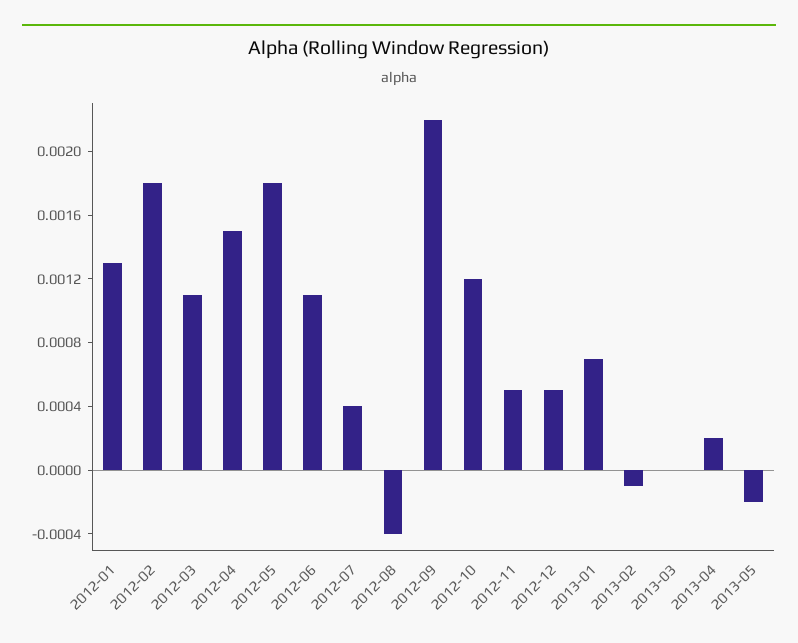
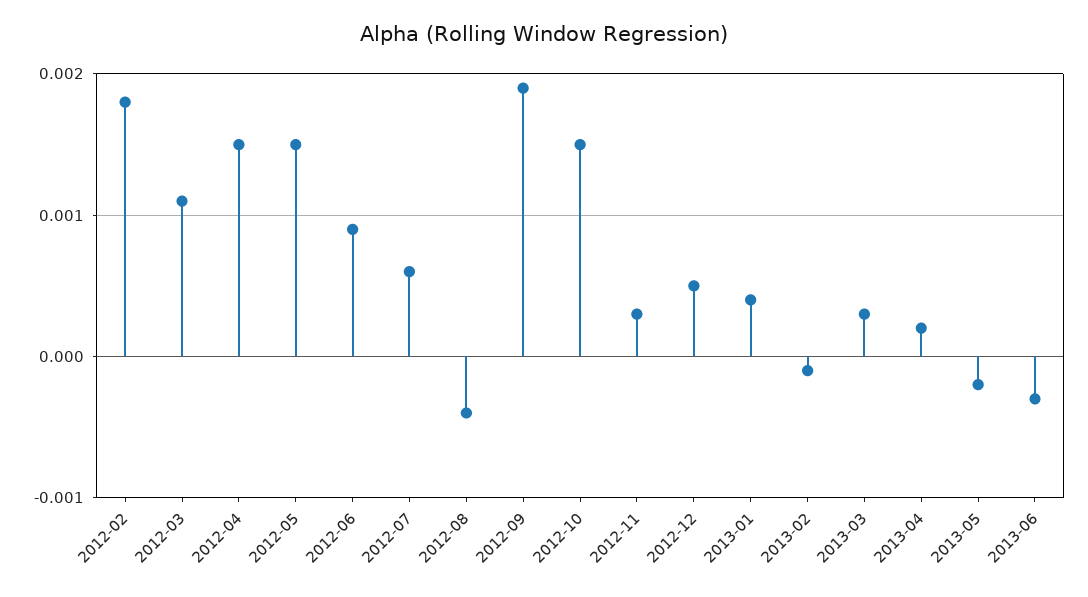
2012-01: 0.0013 -> none
2012-05: 0.0018 -> 0.0015
2012-06: 0.0011 -> 0.0009
2012-07: 0.0004 -> 0.0006
2012-09: 0.0022 -> 0.0019
2012-10: 0.0012 -> 0.0015
2012-11: 0.0005 -> 0.0003
2013-01: 0.0007 -> 0.0004
2013-03: 0 -> 0.0003
2013-06: none -> -0.0003

